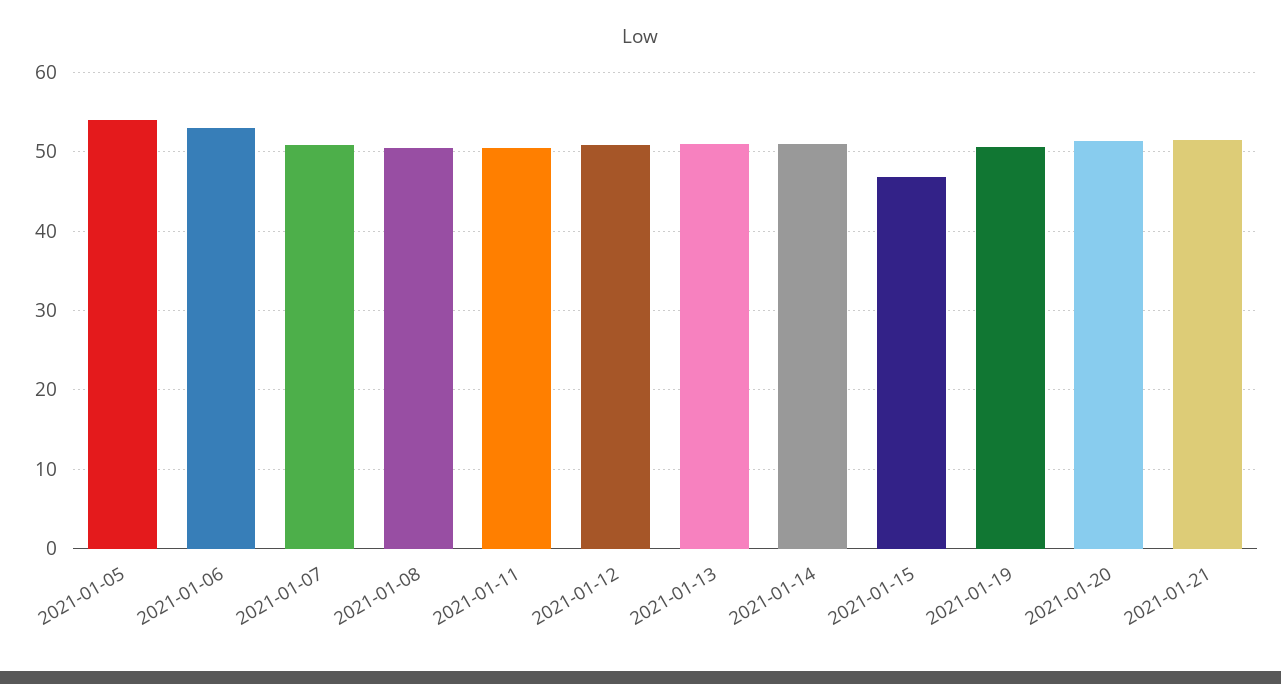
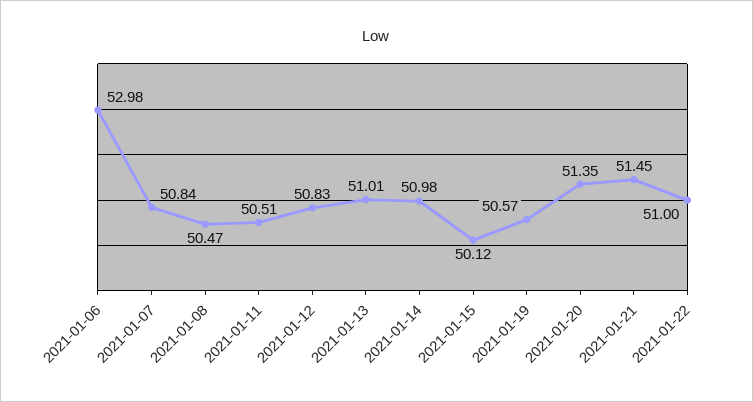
2021-01-05: 54 -> none
2021-01-15: 47 -> 50.12
2021-01-22: none -> 51

